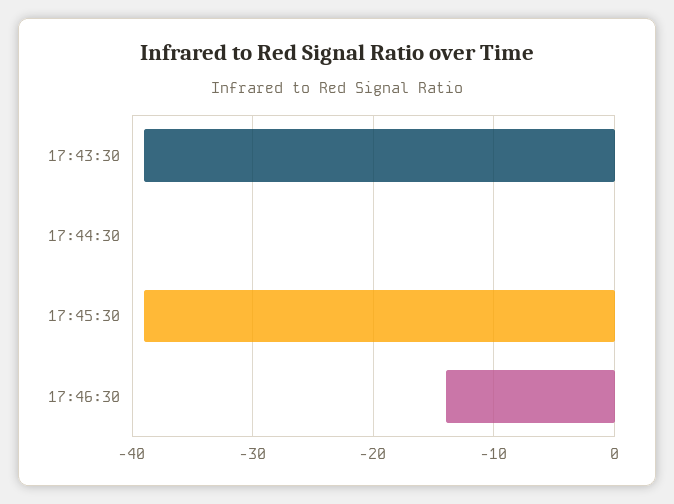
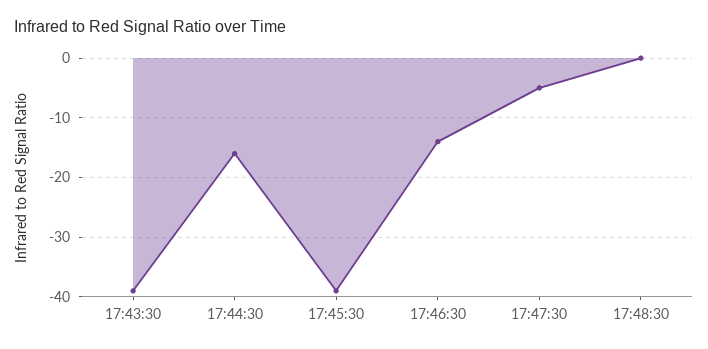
17:44:30: 0 -> -15
17:47:30: none -> -5
17:48:30: none -> 0

